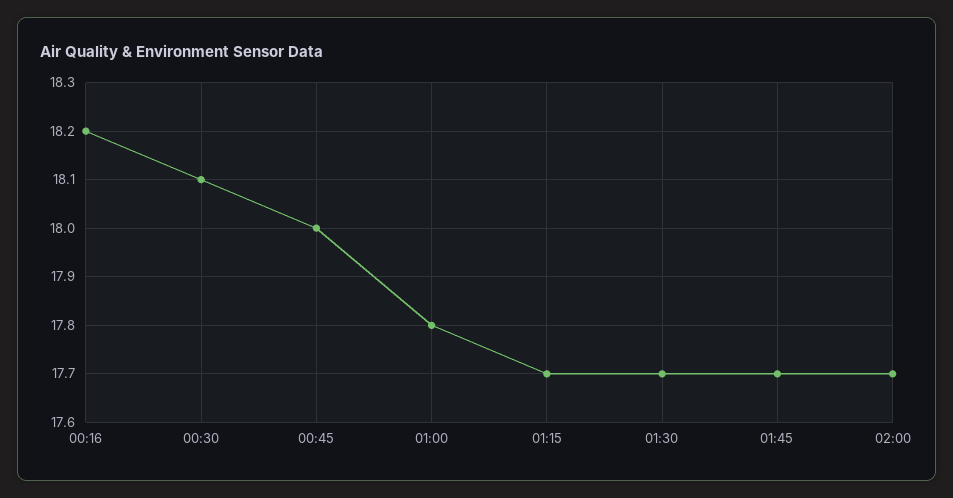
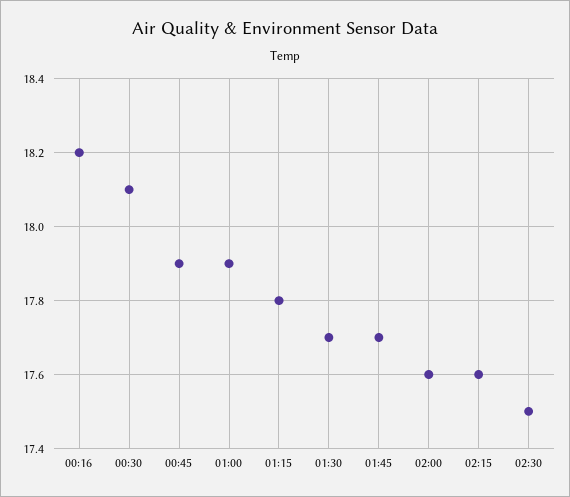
00:45: 18 -> 17.9
01:00: 17.8 -> 17.9
01:15: 17.7 -> 17.8
02:00: 17.7 -> 17.6
02:15: none -> 17.6
02:30: none -> 17.5

